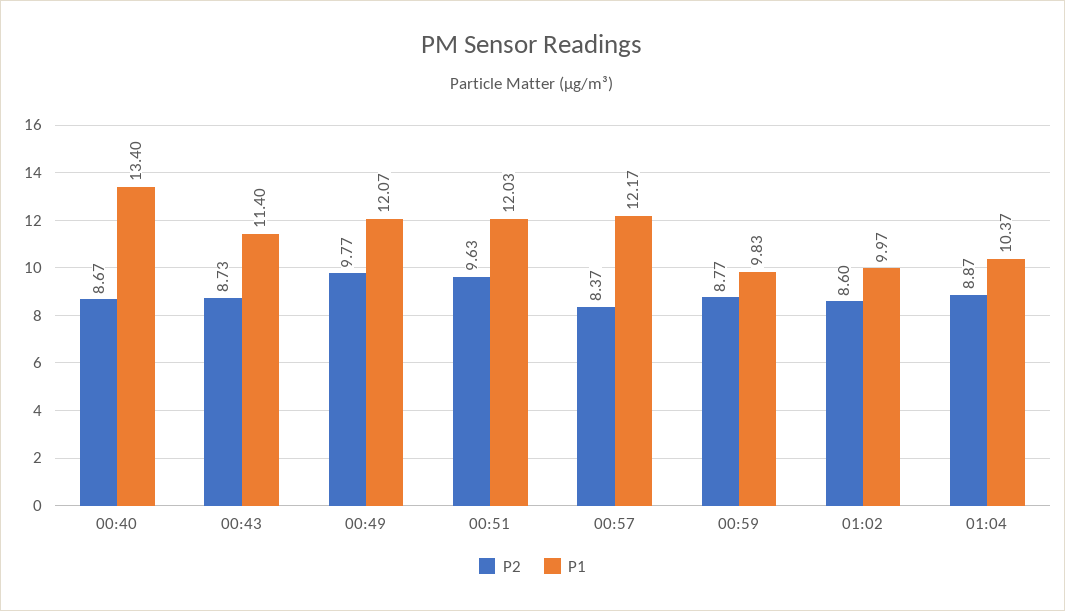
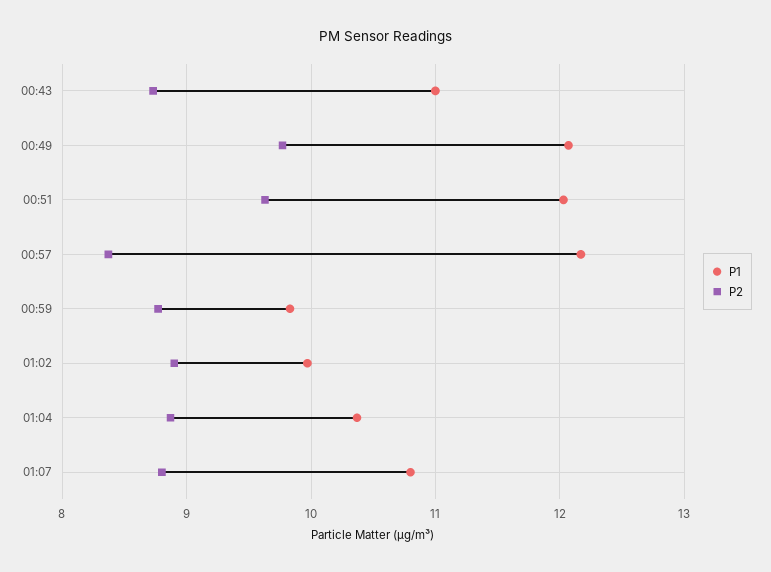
P2, 00:40: 8.67 -> none
P1, 00:40: 13.4 -> none
P1, 00:43: 11.4 -> 11
P2, 01:02: 8.6 -> 8.9
P1, 01:07: none -> 10.8
P2, 01:07: none -> 8.8

